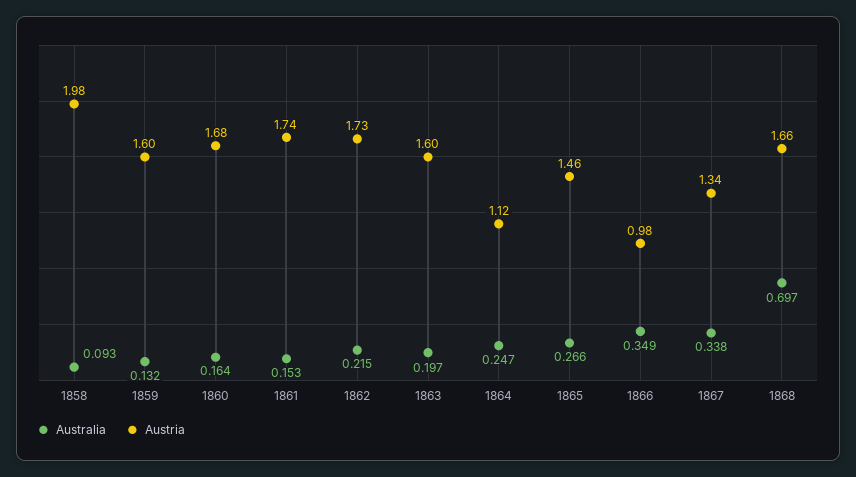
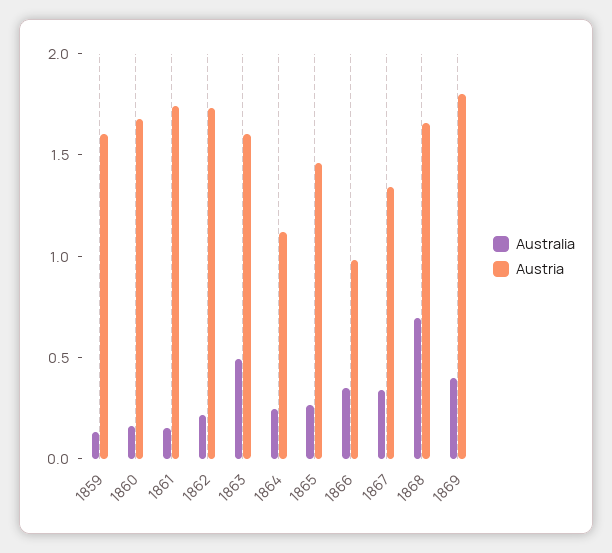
Australia, 1858: 0.093 -> none
Austria, 1858: 1.98 -> none
Australia, 1863: 0.197 -> 0.5
Australia, 1869: none -> 0.4
Austria, 1869: none -> 1.8

